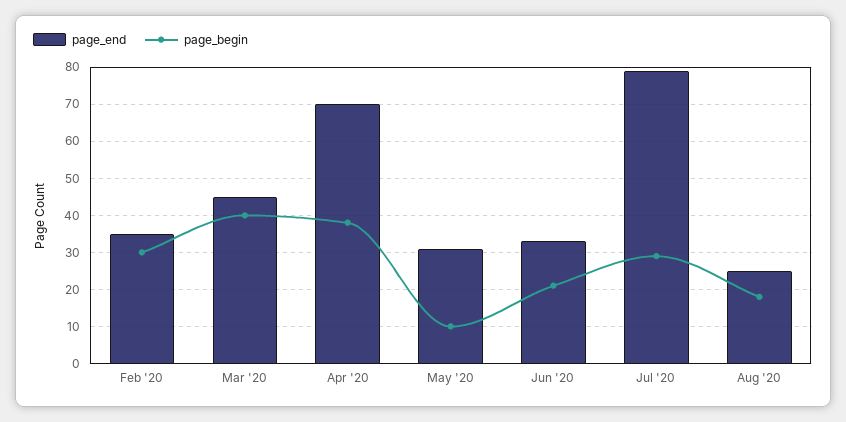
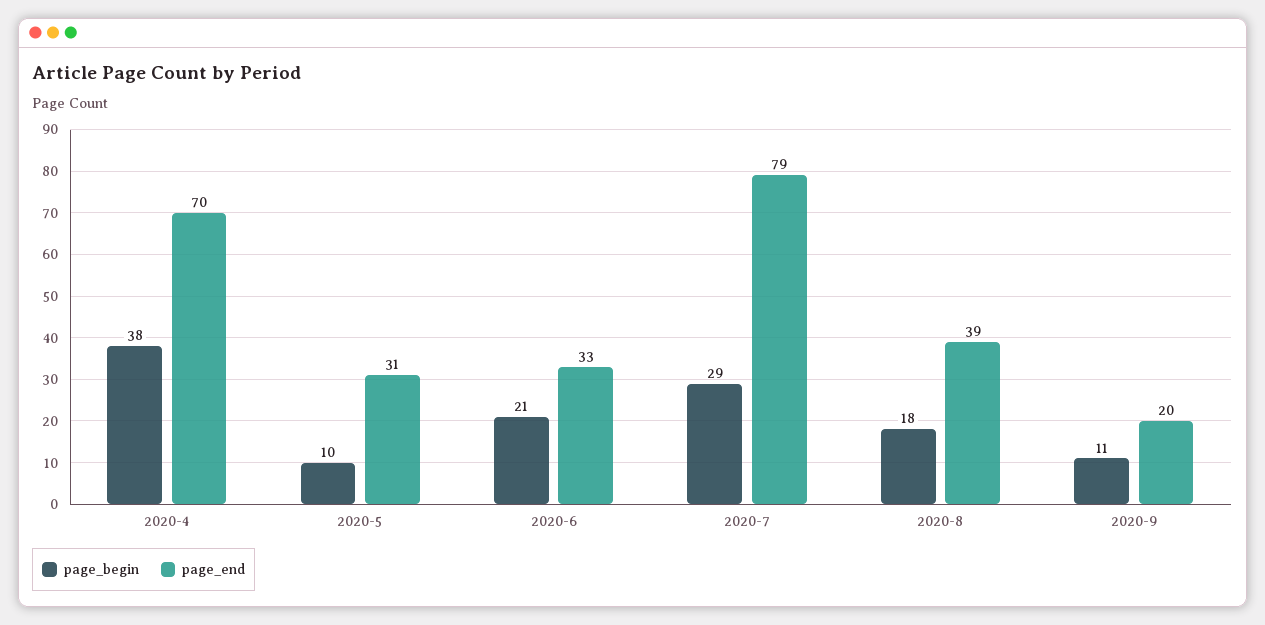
page_end, Feb '20: 35 -> none
page_begin, Feb '20: 30 -> none
page_end, Mar '20: 45 -> none
page_begin, Mar '20: 40 -> none
page_end, Aug '20: 25 -> 39
page_begin, 2020-9: none -> 11
page_end, 2020-9: none -> 20

